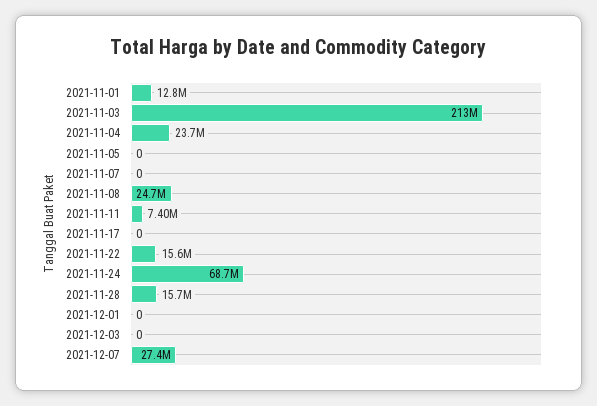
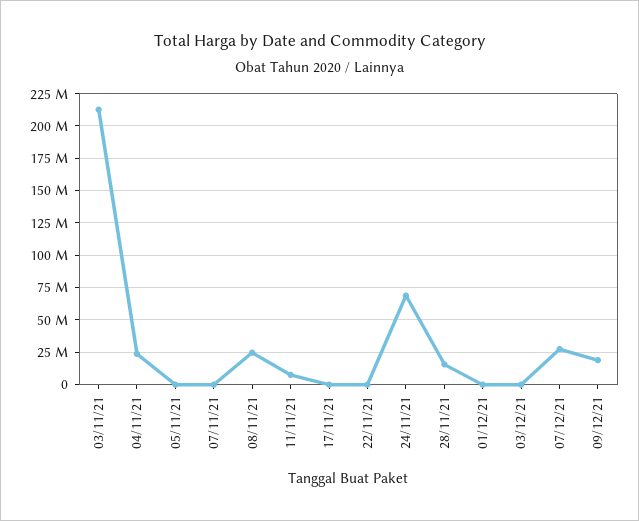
2021-11-01: 12800000 -> none
2021-11-22: 15600000 -> 0
09/12/21: none -> 20000000

